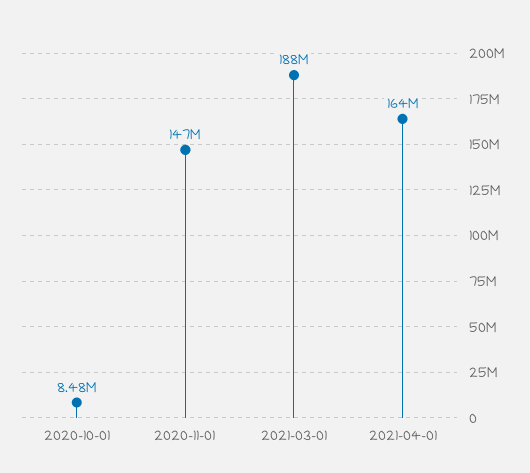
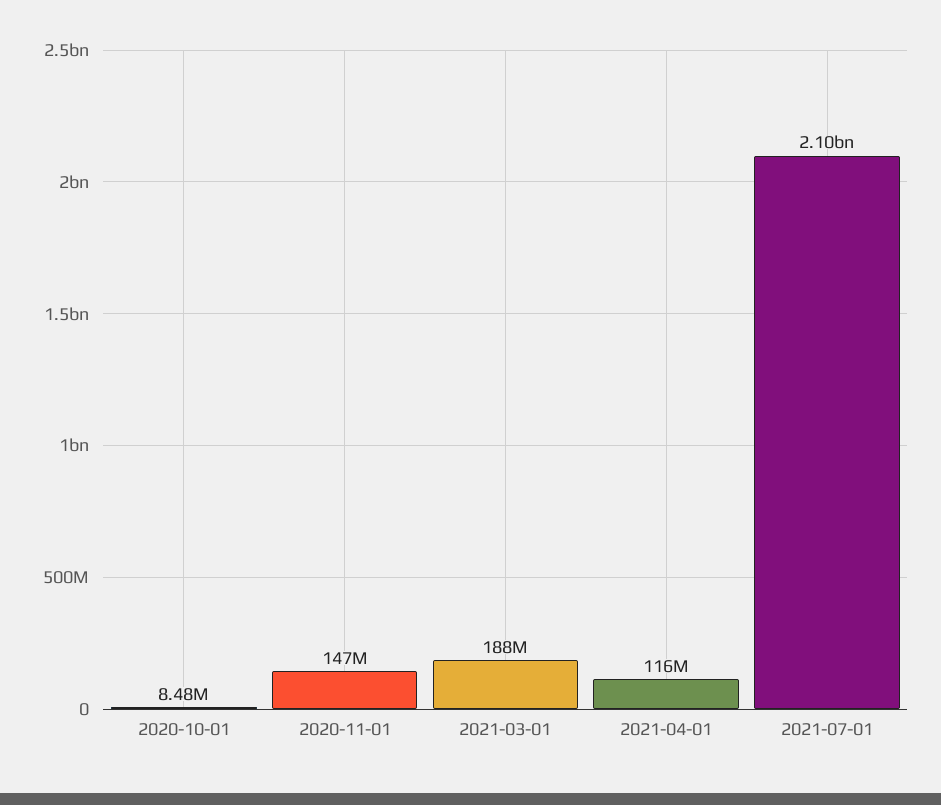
2021-04-01: 164000000 -> 116000000
2021-07-01: none -> 2100000000

